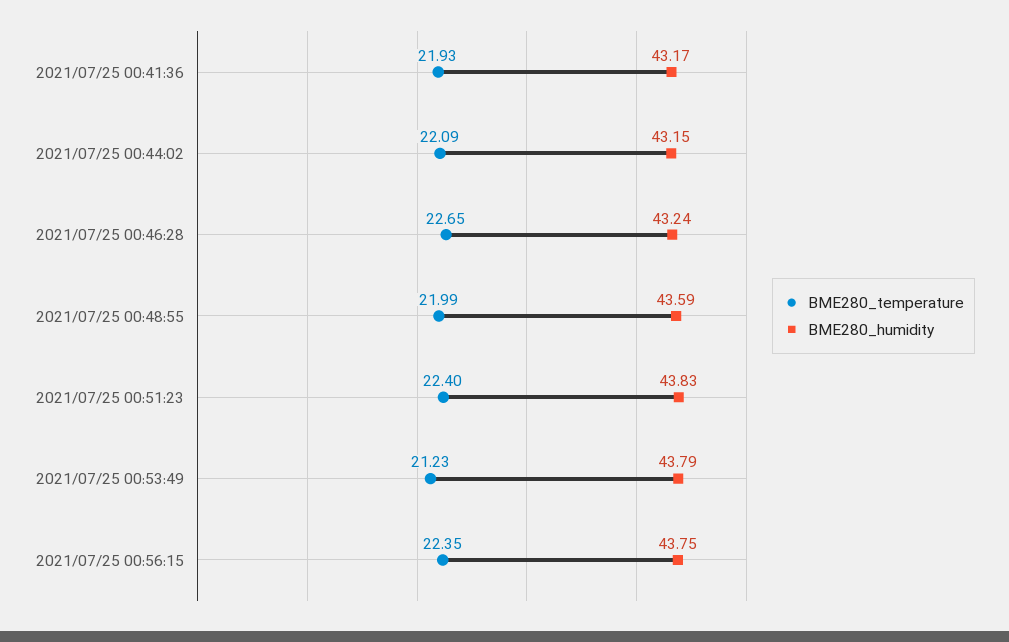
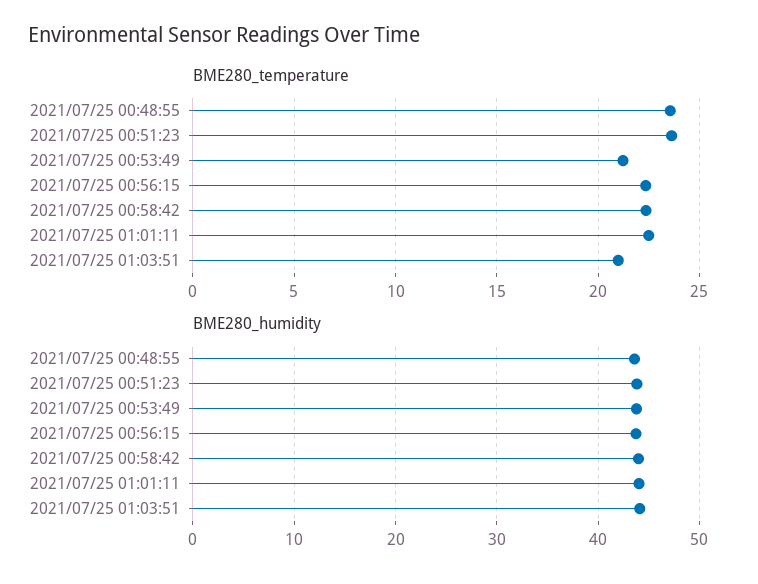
BME280_temperature, 2021/07/25 00:41:36: 21.93 -> none
BME280_humidity, 2021/07/25 00:41:36: 43.17 -> none
BME280_temperature, 2021/07/25 00:44:02: 22.09 -> none
BME280_humidity, 2021/07/25 00:44:02: 43.15 -> none
BME280_temperature, 2021/07/25 00:46:28: 22.65 -> none
BME280_humidity, 2021/07/25 00:46:28: 43.24 -> none
BME280_temperature, 2021/07/25 00:48:55: 21.99 -> 23.5
BME280_temperature, 2021/07/25 00:51:23: 22.4 -> 23.5
BME280_temperature, 2021/07/25 00:58:42: none -> 22.5
BME280_temperature, 2021/07/25 01:01:11: none -> 22.5
BME280_temperature, 2021/07/25 01:03:51: none -> 21
BME280_humidity, 2021/07/25 00:58:42: none -> 44
BME280_humidity, 2021/07/25 01:01:11: none -> 44
BME280_humidity, 2021/07/25 01:03:51: none -> 44

